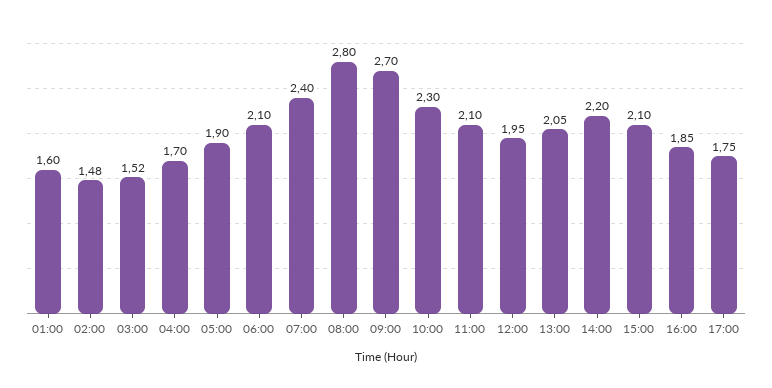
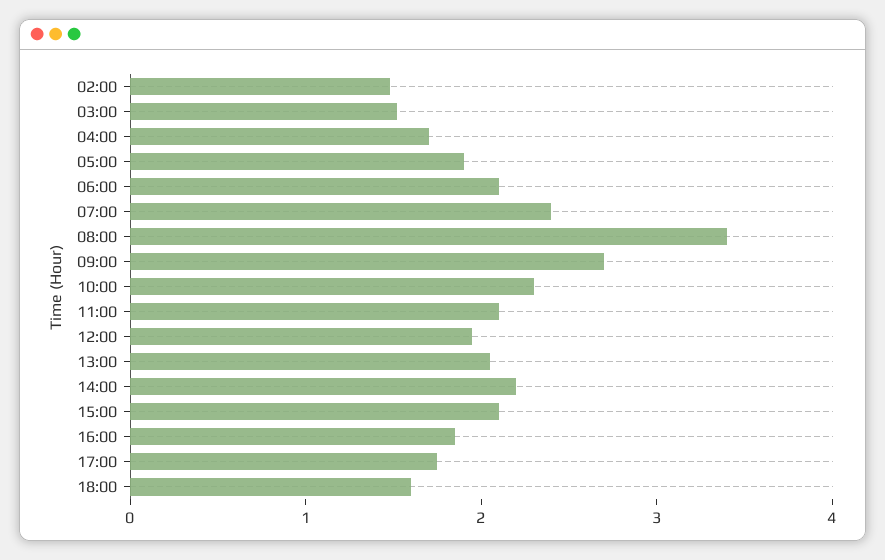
01:00: 1.6 -> none
08:00: 2.8 -> 3.4
18:00: none -> 1.6

